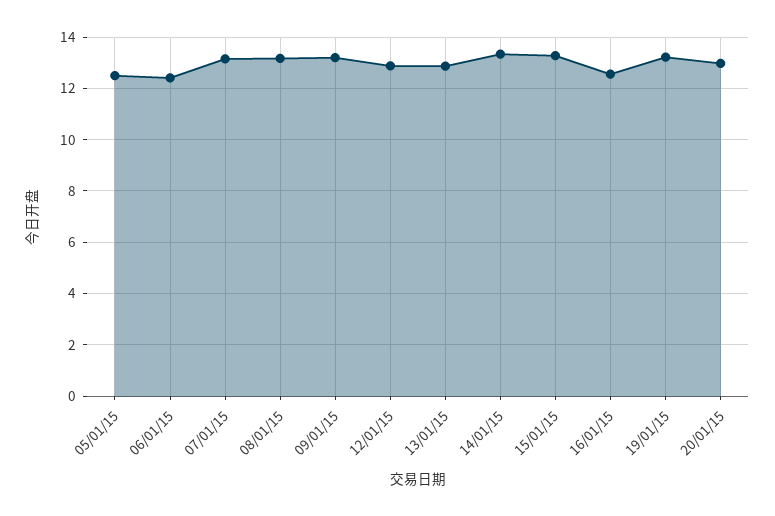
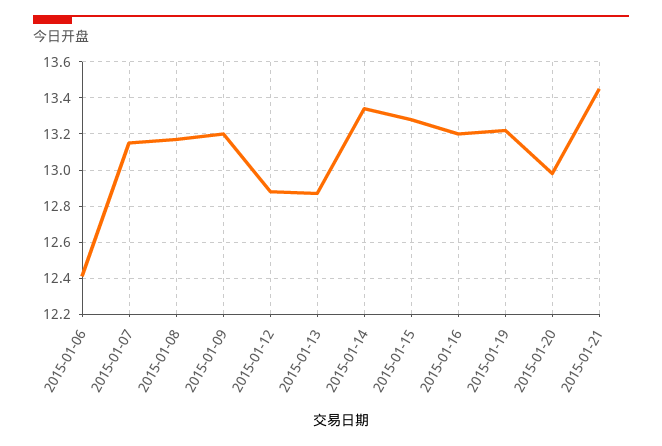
05/01/15: 12.5 -> none
16/01/15: 12.5 -> 13.2
2015-01-21: none -> 13.45

